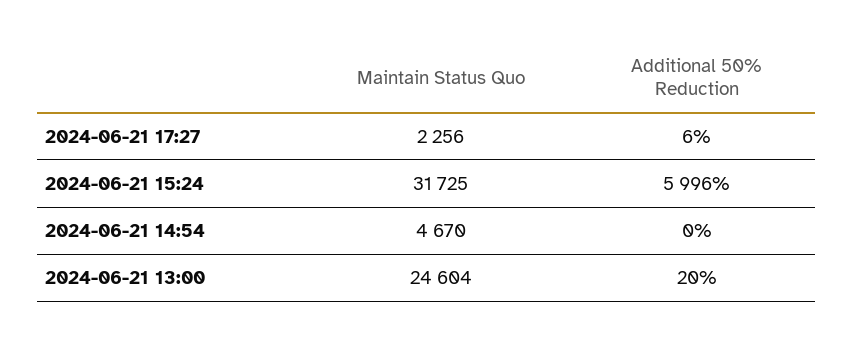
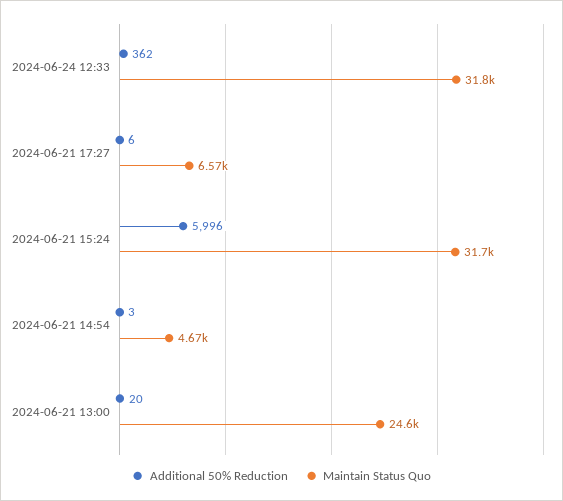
Maintain Status Quo, 2024-06-21 17:27: 2256 -> 6570
Additional 50% Reduction, 2024-06-21 14:54: 0 -> 3
Additional 50% Reduction, 2024-06-24 12:33: none -> 362
Maintain Status Quo, 2024-06-24 12:33: none -> 31800

